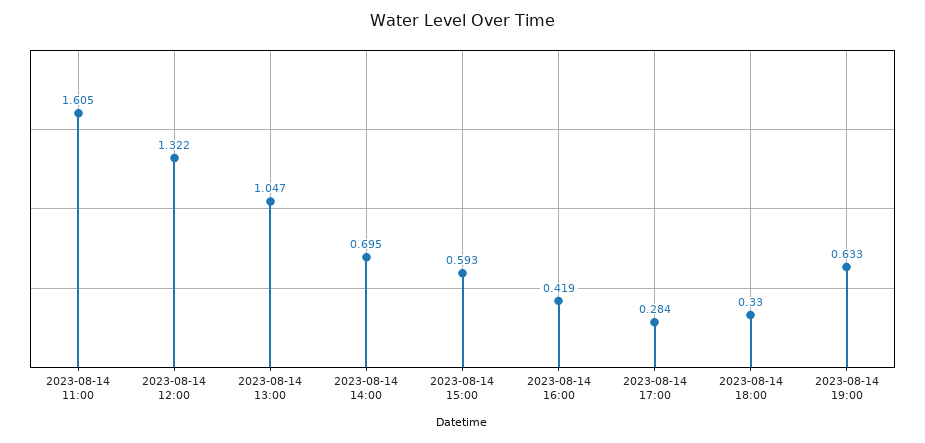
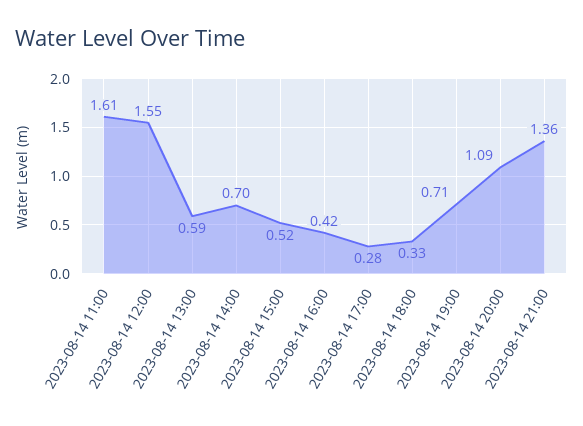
2023-08-14 12:00: 1.322 -> 1.55
2023-08-14 13:00: 1.047 -> 0.59
2023-08-14 15:00: 0.593 -> 0.52
2023-08-14 19:00: 0.633 -> 0.71
2023-08-14 20:00: none -> 1.09
2023-08-14 21:00: none -> 1.36

